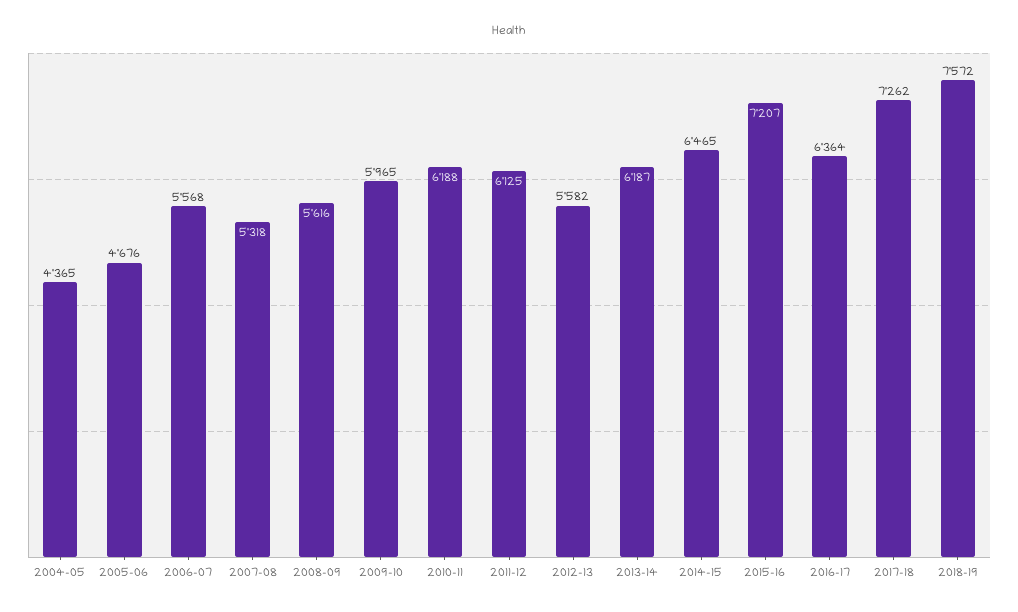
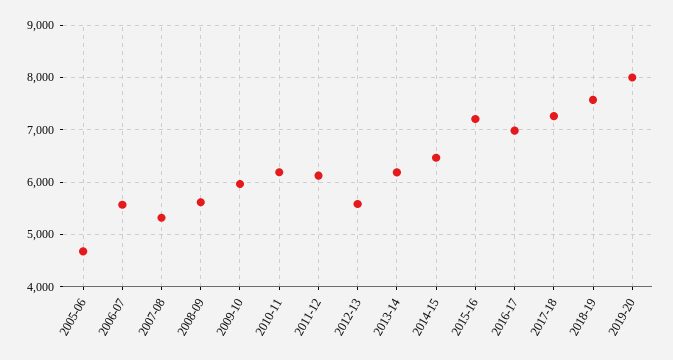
2004-05: 4365 -> none
2016-17: 6364 -> 7000
2019-20: none -> 8000

